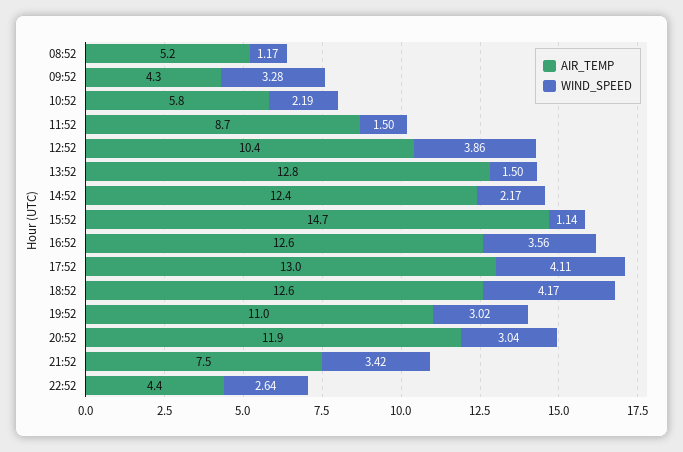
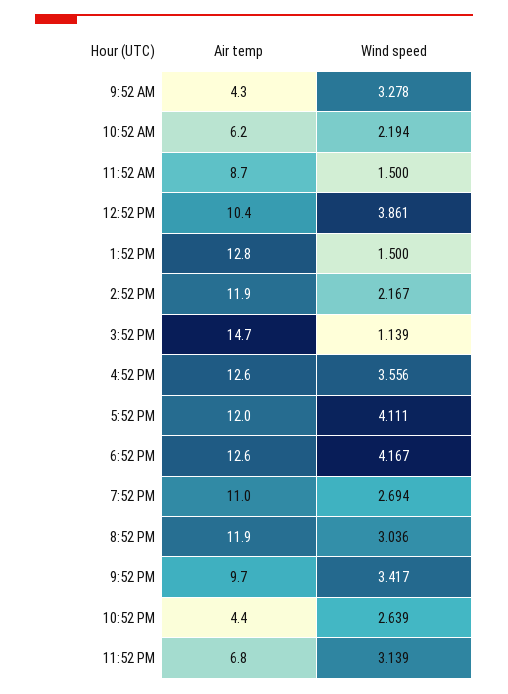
AIR_TEMP, 08:52: 5.2 -> none
WIND_SPEED, 08:52: 1.17 -> none
AIR_TEMP, 10:52: 5.8 -> 6.2
AIR_TEMP, 14:52: 12.4 -> 11.9
AIR_TEMP, 17:52: 13 -> 12
WIND_SPEED, 19:52: 3.02 -> 2.694
AIR_TEMP, 21:52: 7.5 -> 9.7
AIR_TEMP, 11:52 PM: none -> 6.8
WIND_SPEED, 11:52 PM: none -> 3.139

